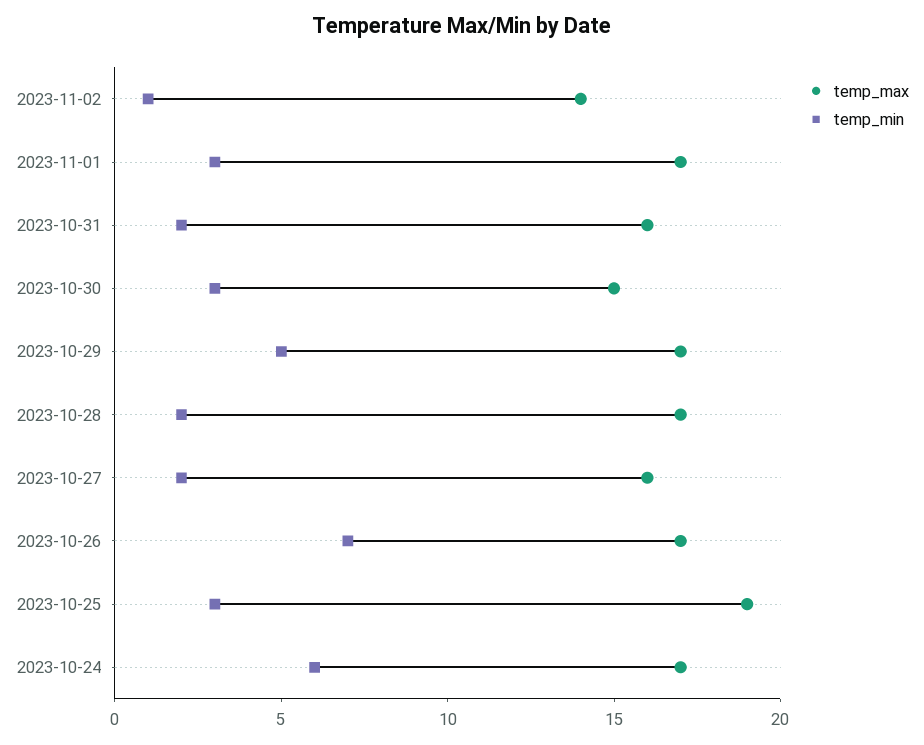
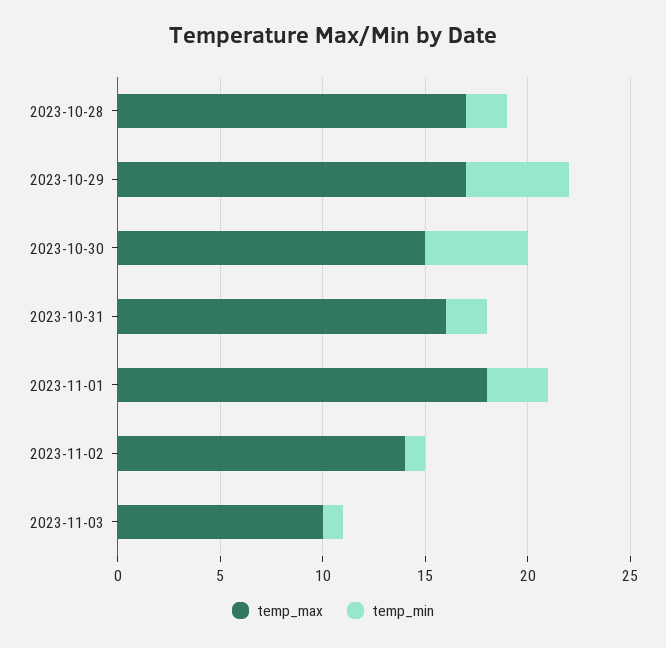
temp_max, 2023-11-01: 17 -> 18
temp_min, 2023-10-30: 3 -> 5
temp_max, 2023-10-27: 16 -> none
temp_min, 2023-10-27: 2 -> none
temp_max, 2023-10-26: 17 -> none
temp_min, 2023-10-26: 7 -> none
temp_max, 2023-10-25: 19 -> none
temp_min, 2023-10-25: 3 -> none
temp_max, 2023-10-24: 17 -> none
temp_min, 2023-10-24: 6 -> none
temp_max, 2023-11-03: none -> 10
temp_min, 2023-11-03: none -> 1

